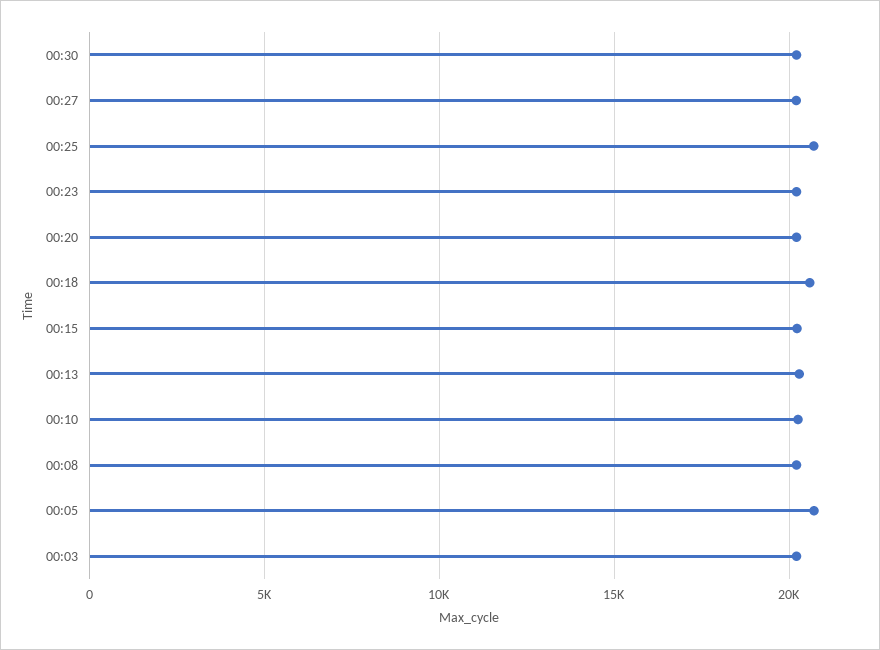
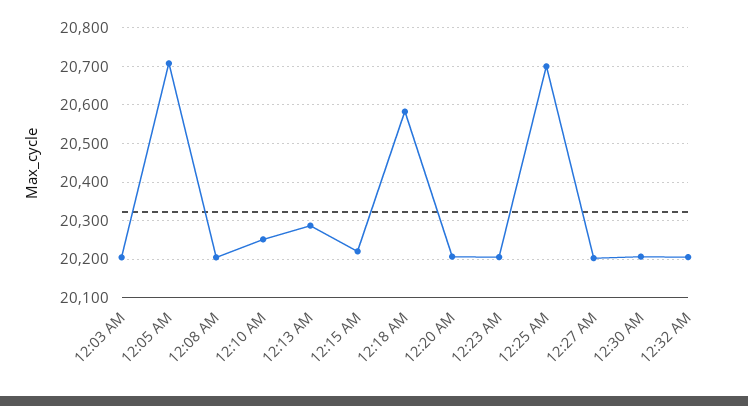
12:32 AM: none -> 20200

